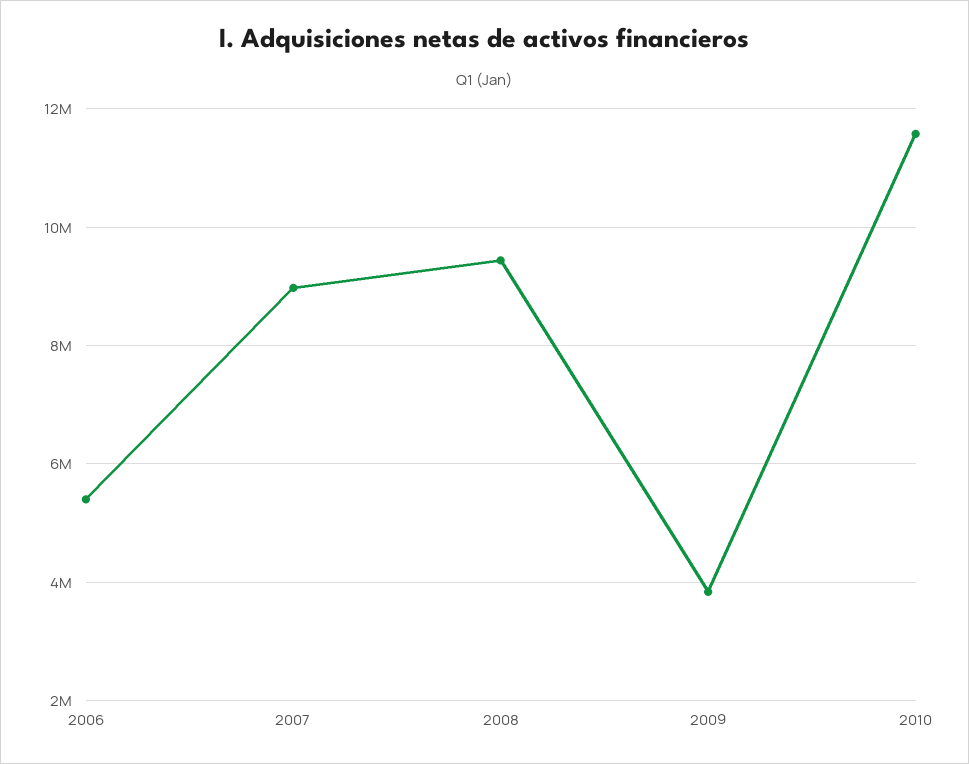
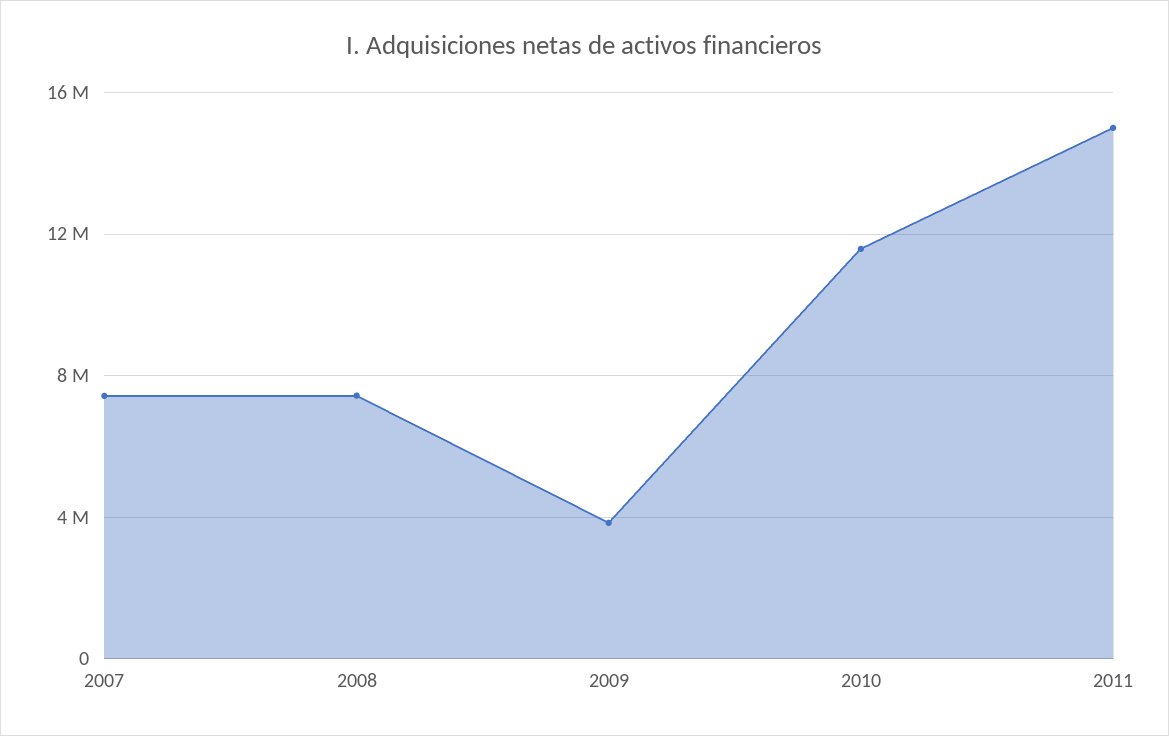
2006: 5400000 -> none
2007: 9000000 -> 7500000
2008: 9400000 -> 7500000
2011: none -> 15000000

